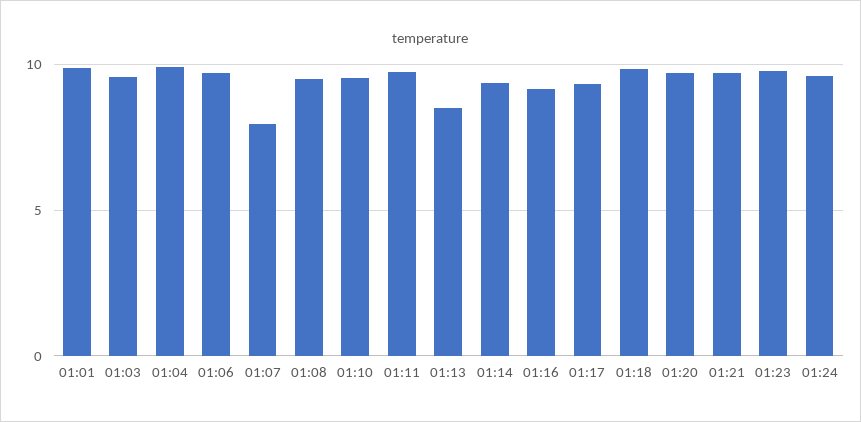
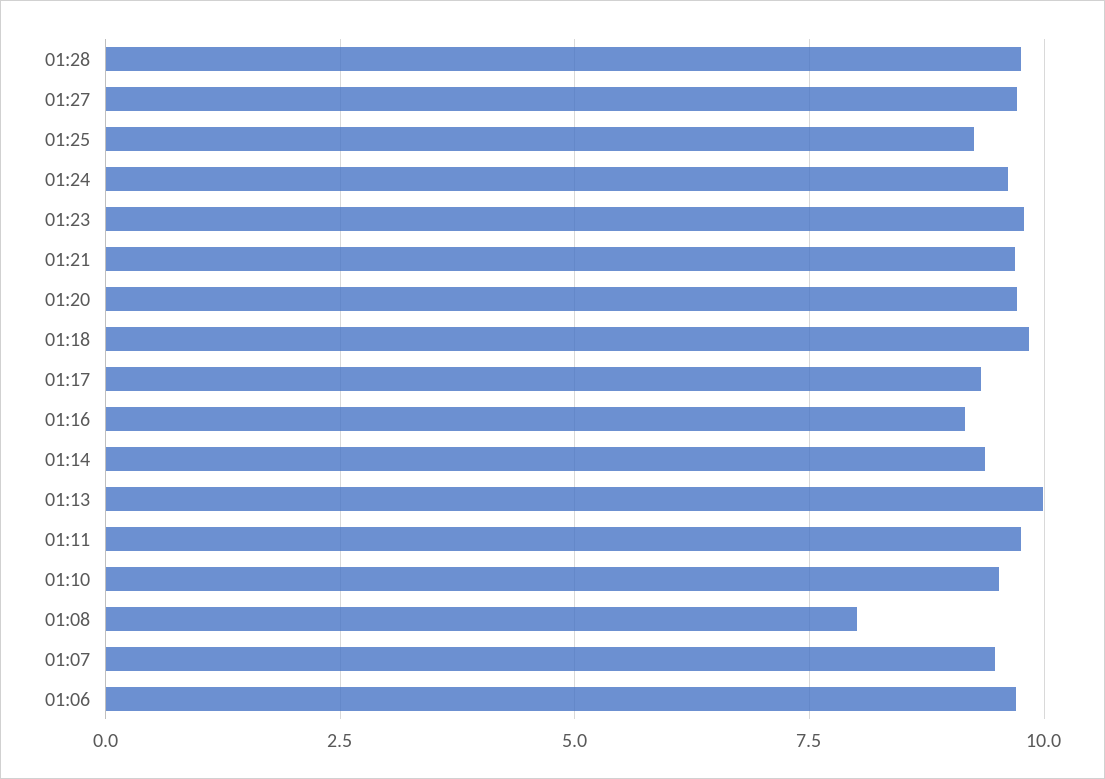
01:01: 10 -> none
01:03: 9.5 -> none
01:04: 10 -> none
01:07: 8 -> 9.5
01:08: 9.5 -> 8
01:13: 8.5 -> 10
01:28: none -> 9.75
01:27: none -> 9.75
01:25: none -> 9.25

